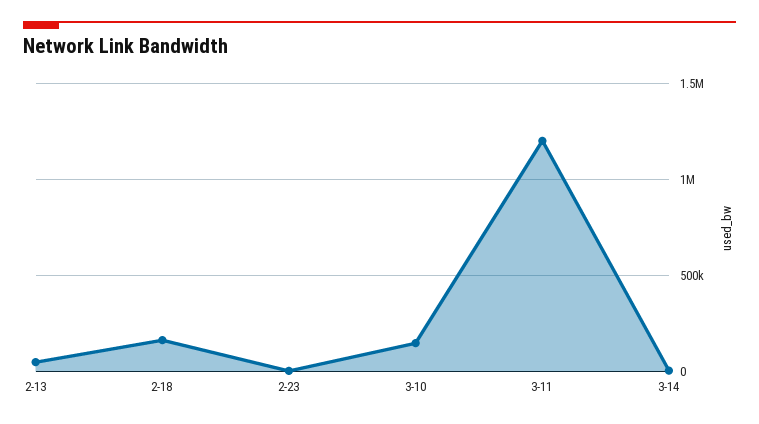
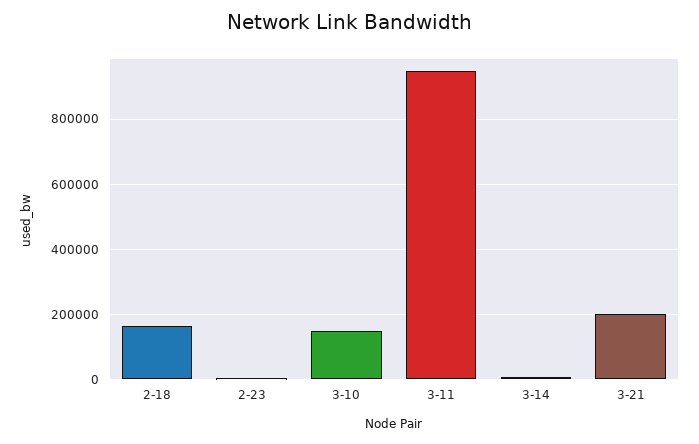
2-13: 50000 -> none
3-11: 1200000 -> 940000
3-21: none -> 200000

